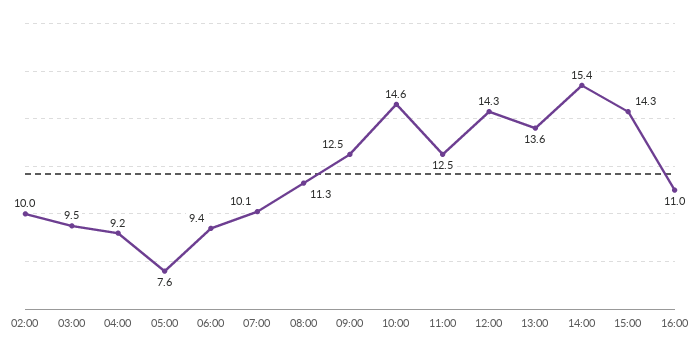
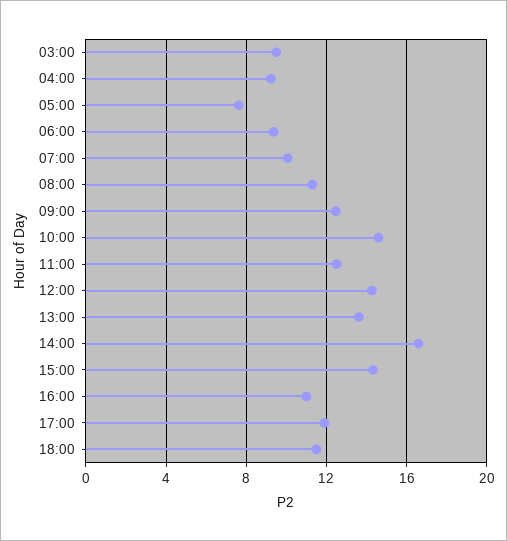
02:00: 10 -> none
14:00: 15.4 -> 16.5
17:00: none -> 12
18:00: none -> 11.5

